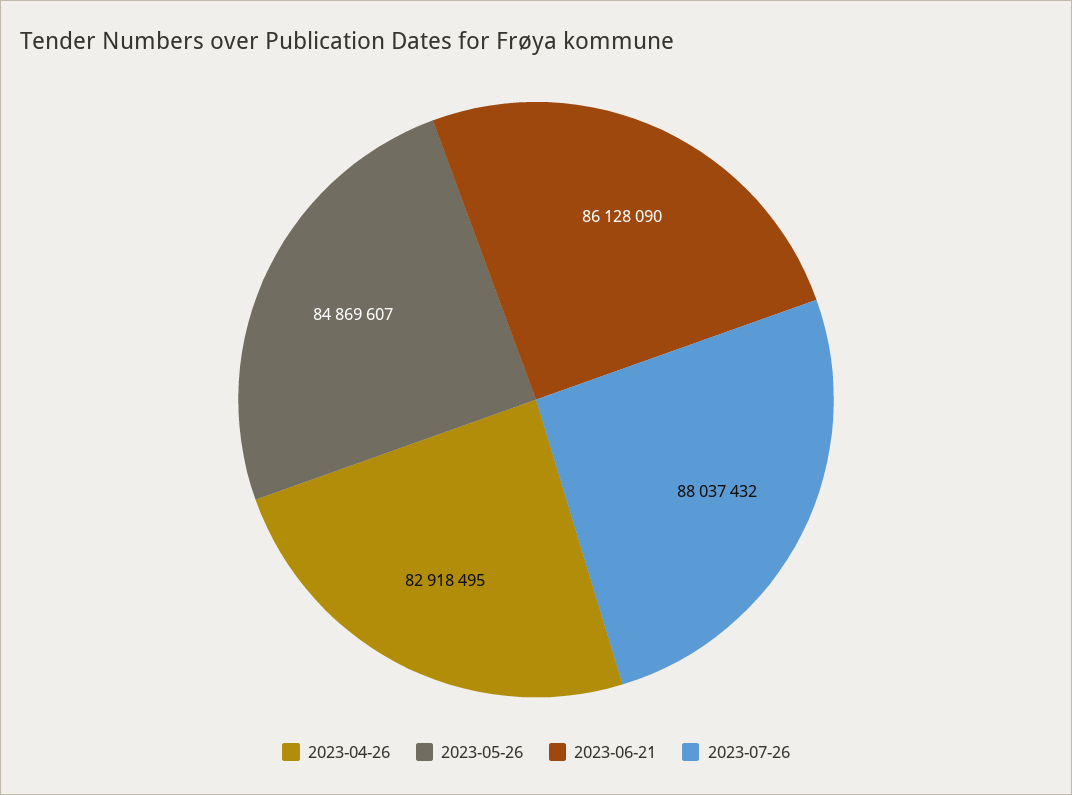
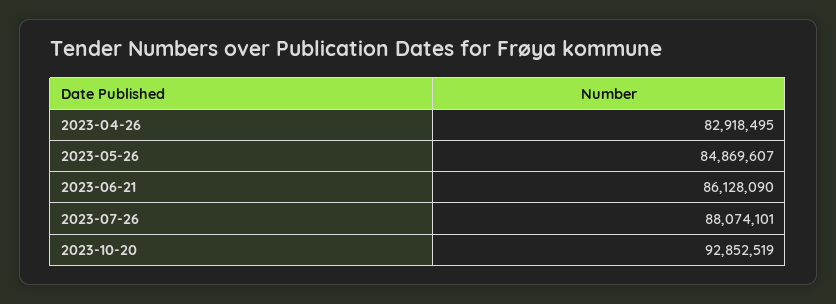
2023-07-26: 88037432 -> 88074101
2023-10-20: none -> 92852519

